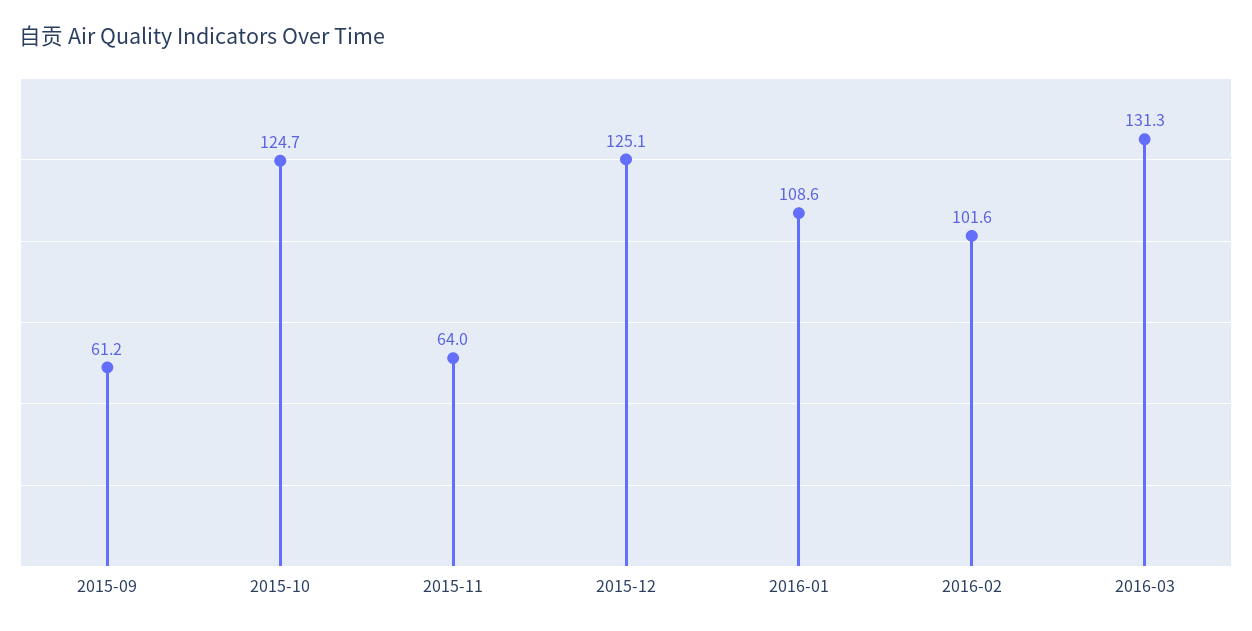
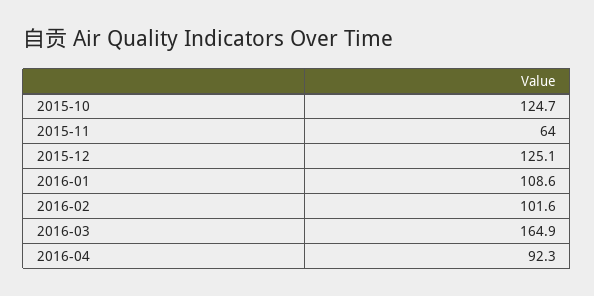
2015-09: 61.2 -> none
2016-03: 131.3 -> 164.9
2016-04: none -> 92.3

